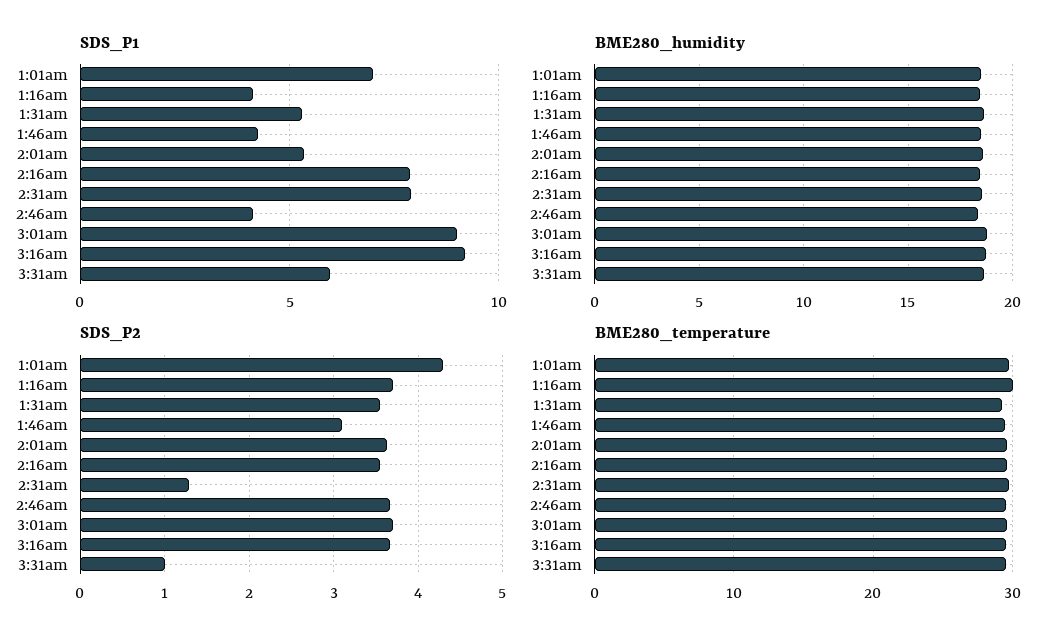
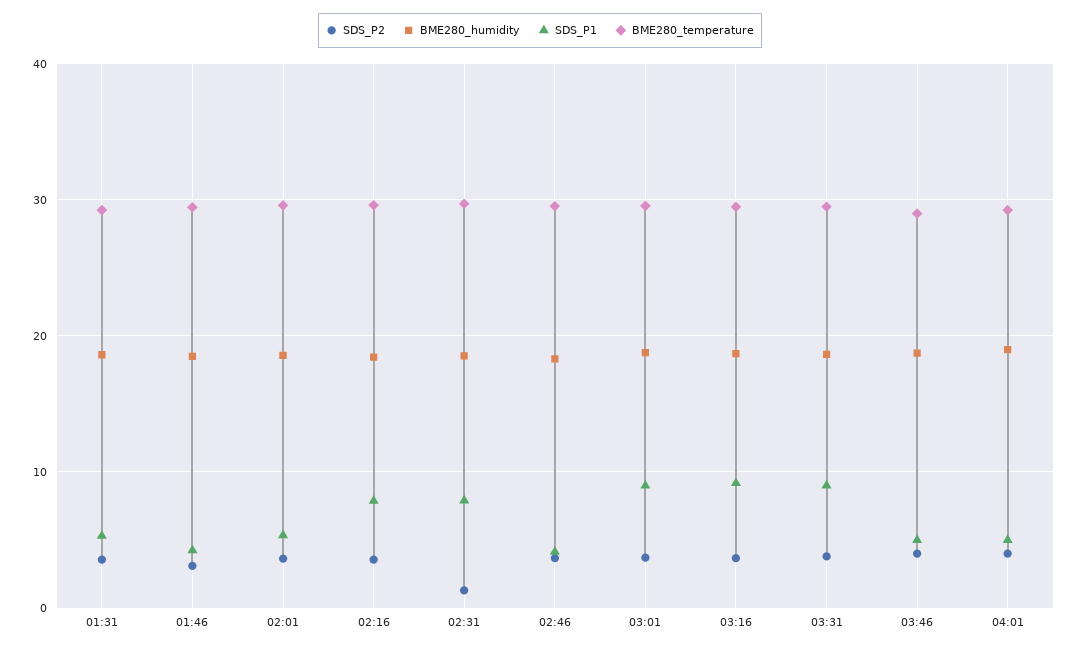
SDS_P1, 1:01am: 7 -> none
SDS_P1, 1:16am: 4 -> none
SDS_P1, 3:31am: 6 -> 9
BME280_humidity, 1:01am: 18.5 -> none
BME280_humidity, 1:16am: 18.5 -> none
SDS_P2, 1:01am: 4.3 -> none
SDS_P2, 1:16am: 3.7 -> none
SDS_P2, 3:31am: 1 -> 4
BME280_temperature, 1:01am: 30 -> none
BME280_temperature, 1:16am: 30 -> none
SDS_P2, 03:46: none -> 4
BME280_humidity, 03:46: none -> 19
SDS_P1, 03:46: none -> 5
BME280_temperature, 03:46: none -> 29
SDS_P2, 04:01: none -> 4
BME280_humidity, 04:01: none -> 19
SDS_P1, 04:01: none -> 5
BME280_temperature, 04:01: none -> 29

